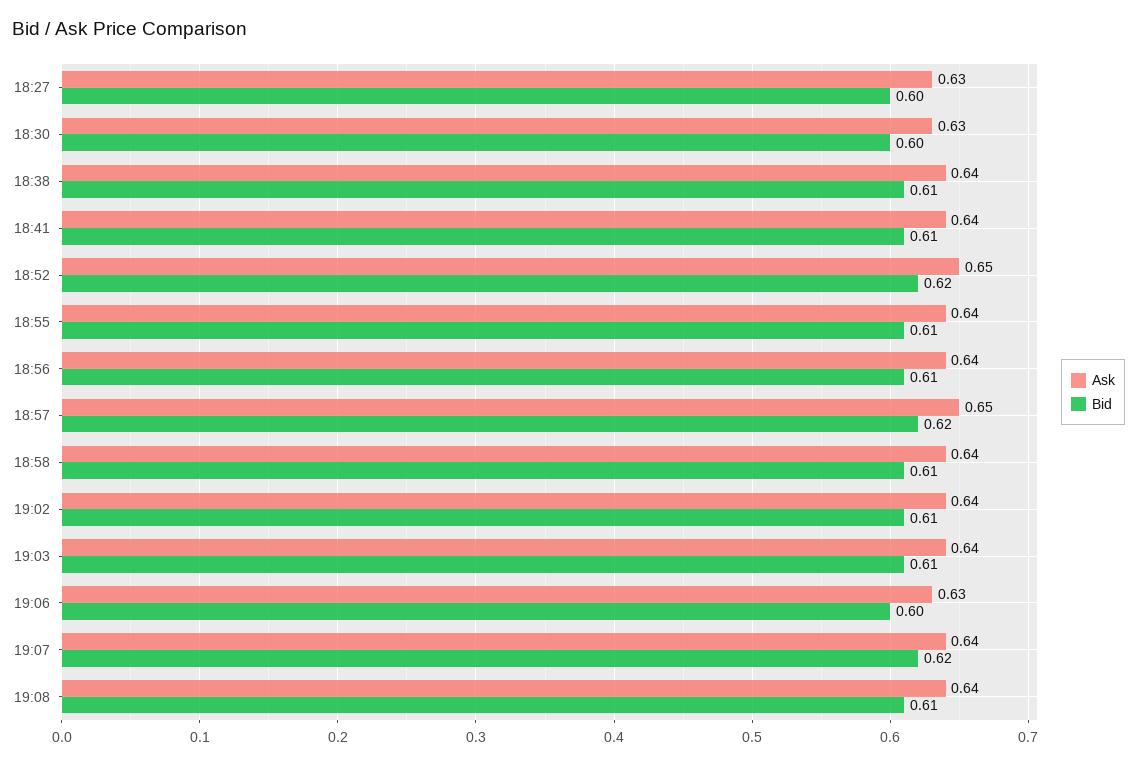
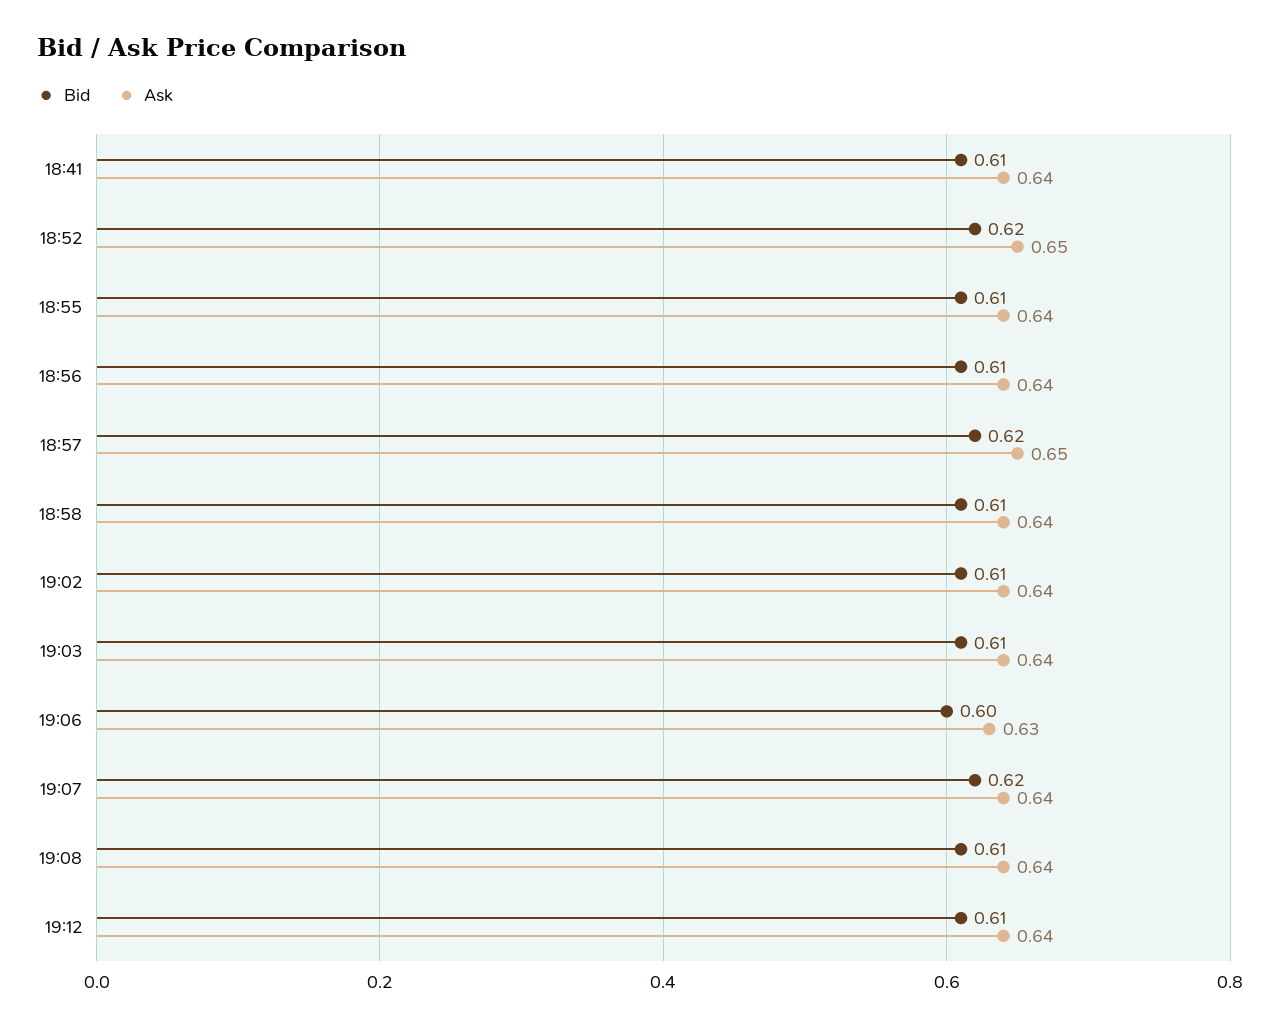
Ask, 18:27: 0.63 -> none
Bid, 18:27: 0.6 -> none
Ask, 18:30: 0.63 -> none
Bid, 18:30: 0.6 -> none
Ask, 18:38: 0.64 -> none
Bid, 18:38: 0.61 -> none
Bid, 19:12: none -> 0.61
Ask, 19:12: none -> 0.64

